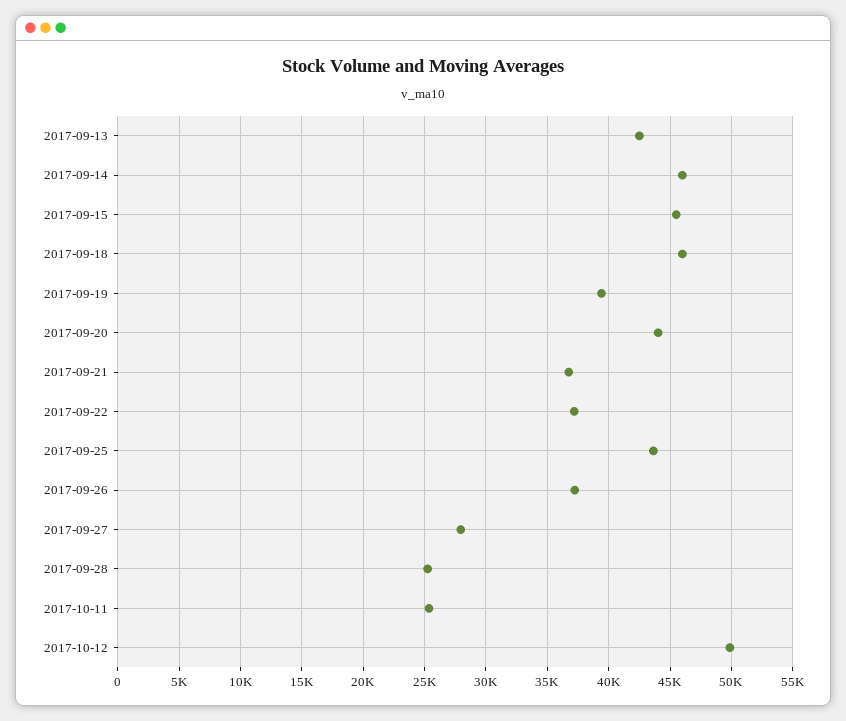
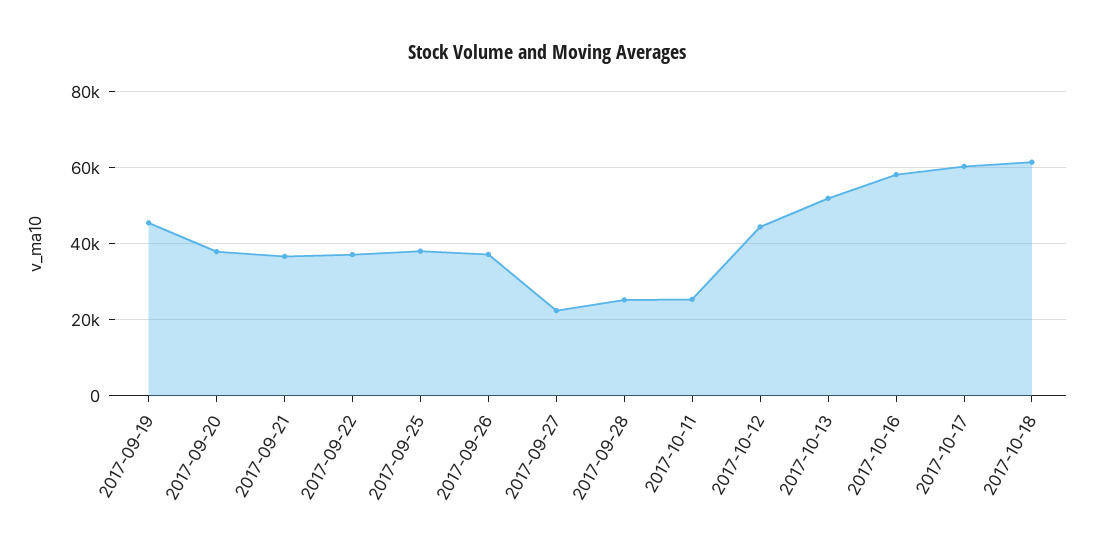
2017-09-13: 42500 -> none
2017-09-14: 46000 -> none
2017-09-15: 45500 -> none
2017-09-18: 46000 -> none
2017-09-19: 39500 -> 46000
2017-09-20: 44000 -> 38000
2017-09-25: 43500 -> 38000
2017-09-27: 28000 -> 22000
2017-10-12: 50000 -> 44000
2017-10-13: none -> 52000
2017-10-16: none -> 58000
2017-10-17: none -> 60000
2017-10-18: none -> 62000

